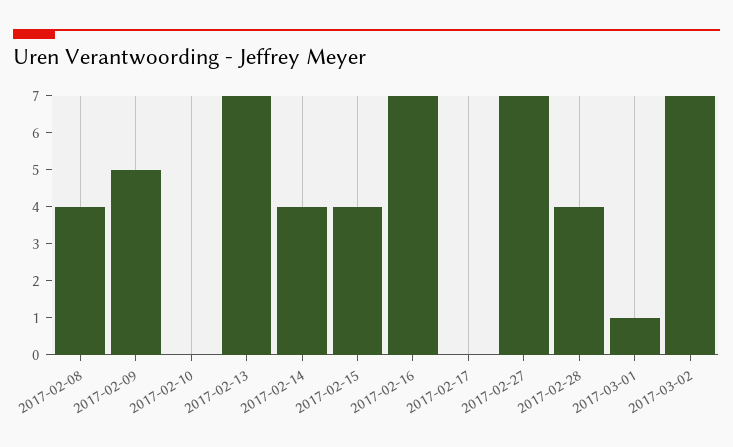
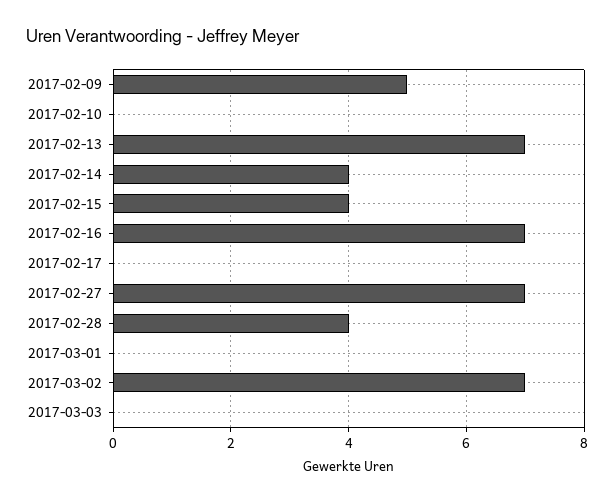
2017-02-08: 4 -> none
2017-03-01: 1 -> 0
2017-03-03: none -> 0

